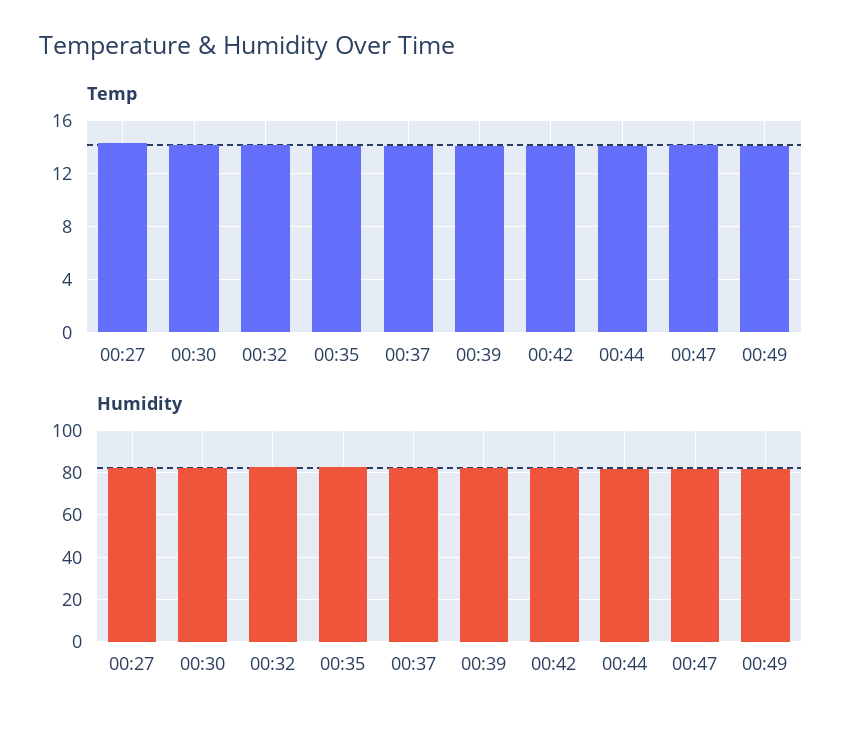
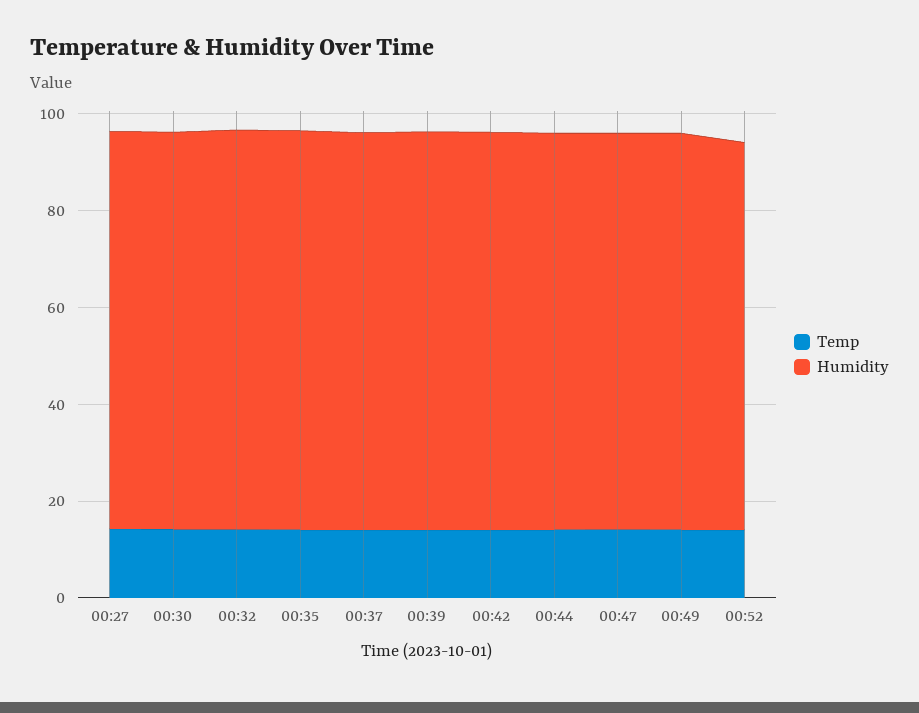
Temp, 00:52: none -> 15
Humidity, 00:52: none -> 80

